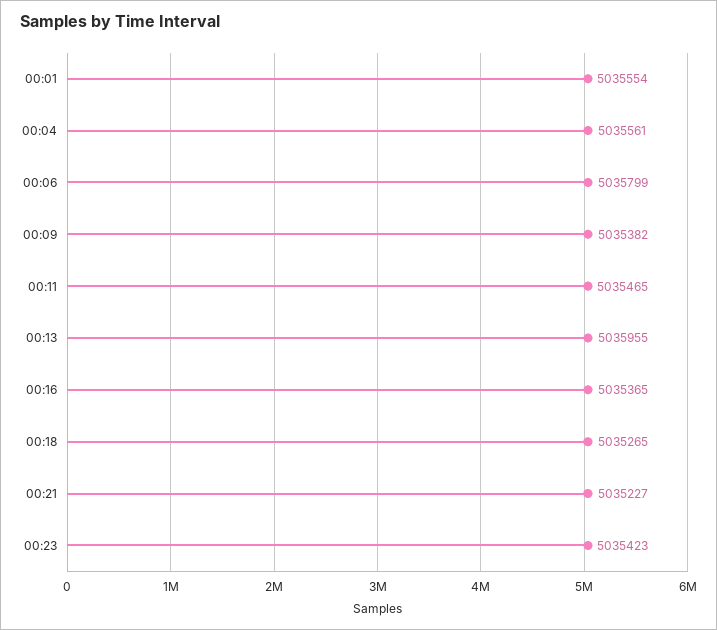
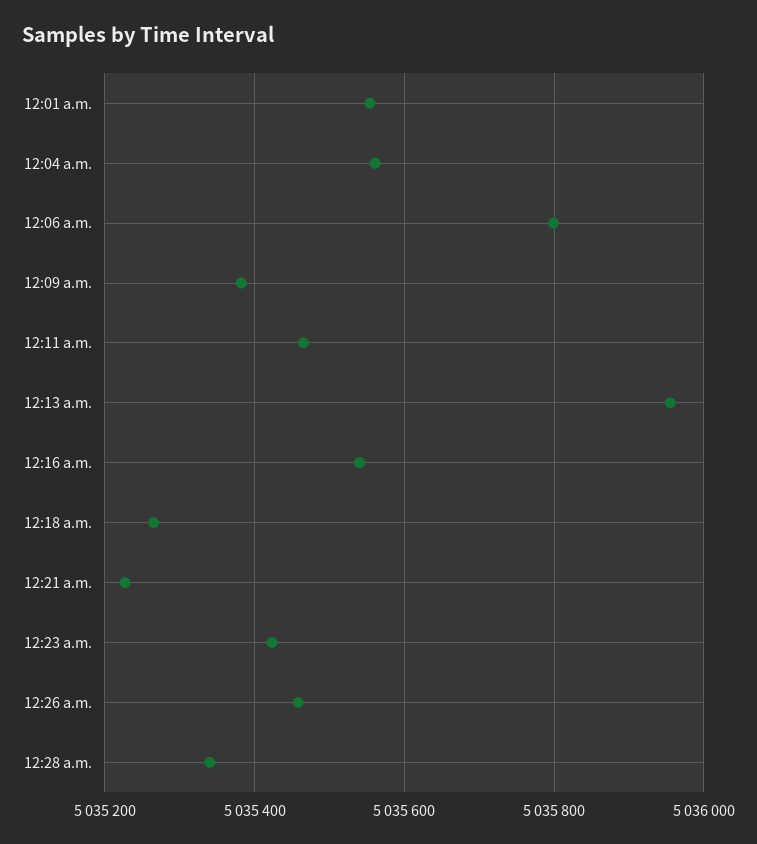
00:16: 5035365 -> 5035540
12:26 a.m.: none -> 5035460
12:28 a.m.: none -> 5035340

